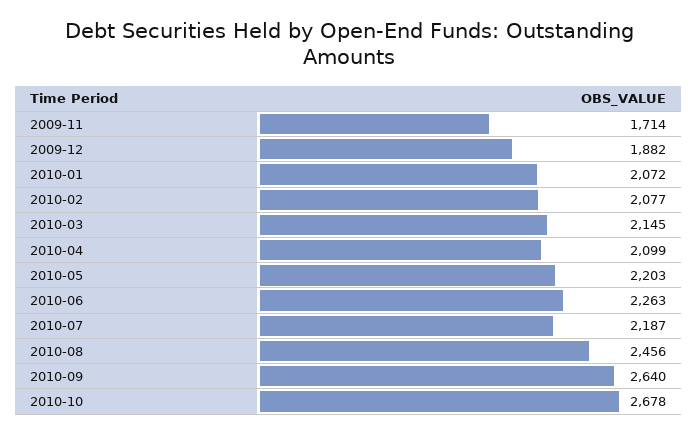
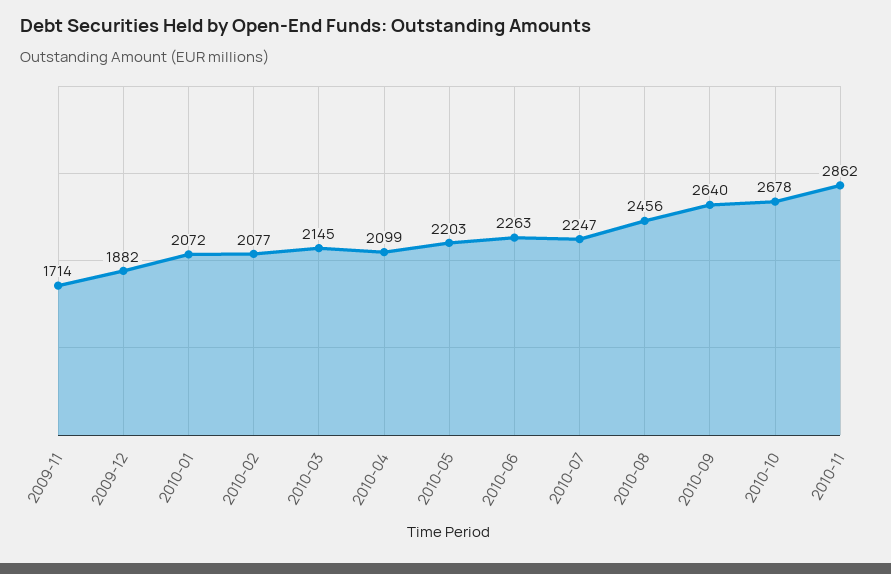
2010-07: 2187 -> 2247
2010-11: none -> 2862

